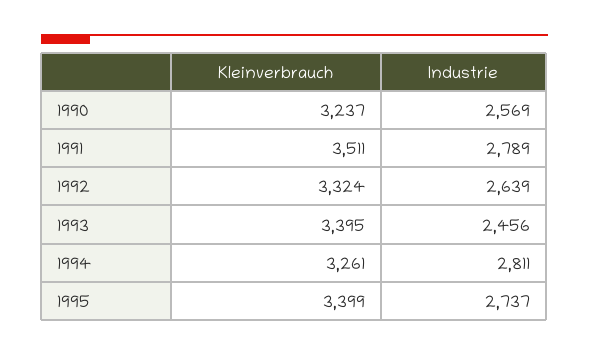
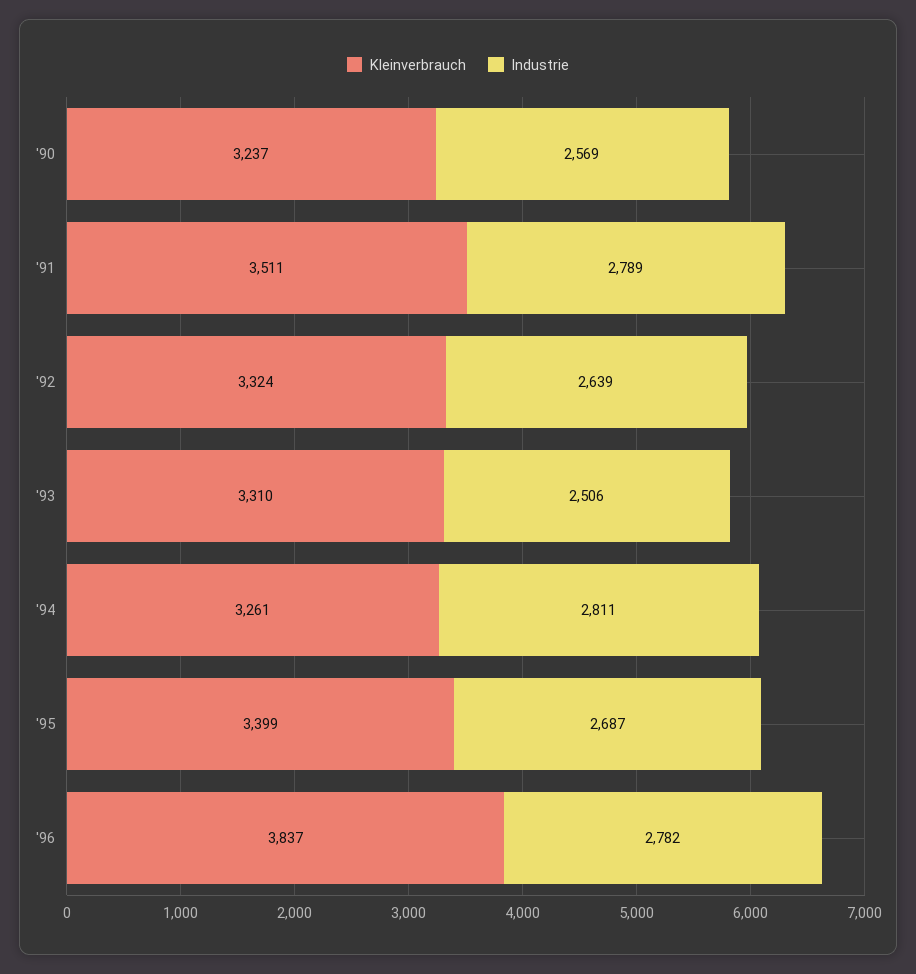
Kleinverbrauch, 1993: 3395 -> 3310
Industrie, 1993: 2456 -> 2506
Industrie, 1995: 2737 -> 2687
Kleinverbrauch, '96: none -> 3837
Industrie, '96: none -> 2782

